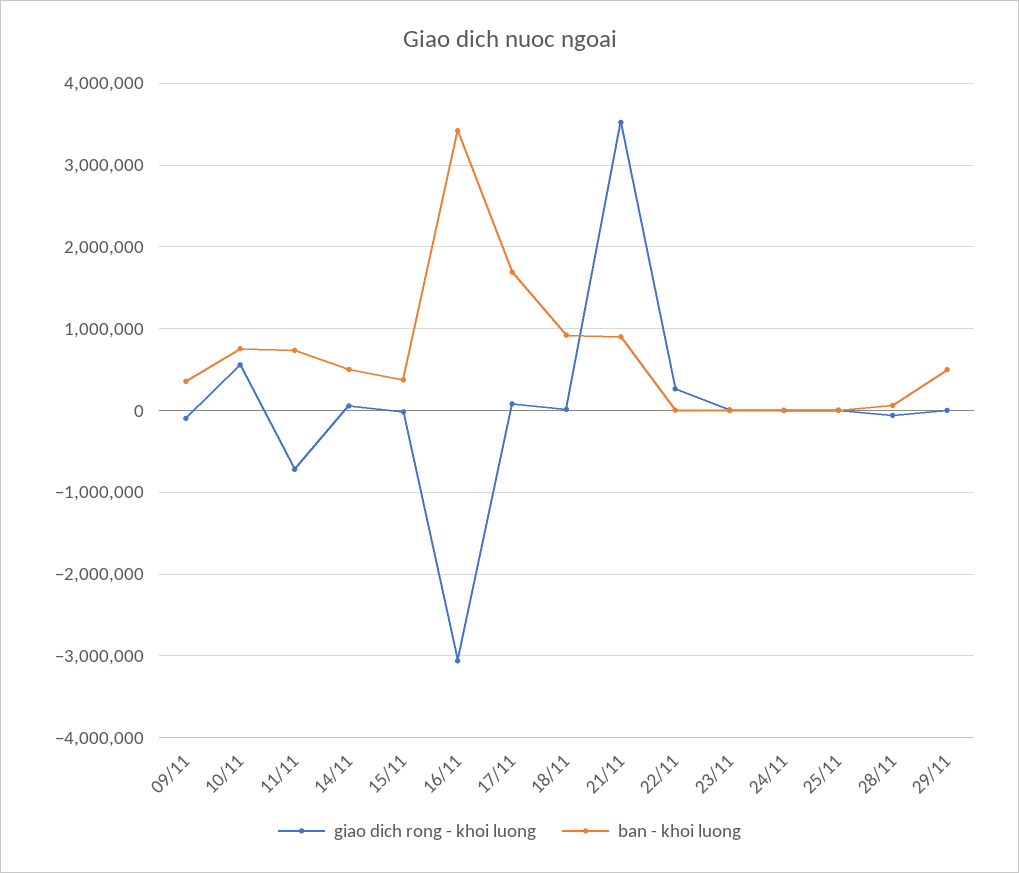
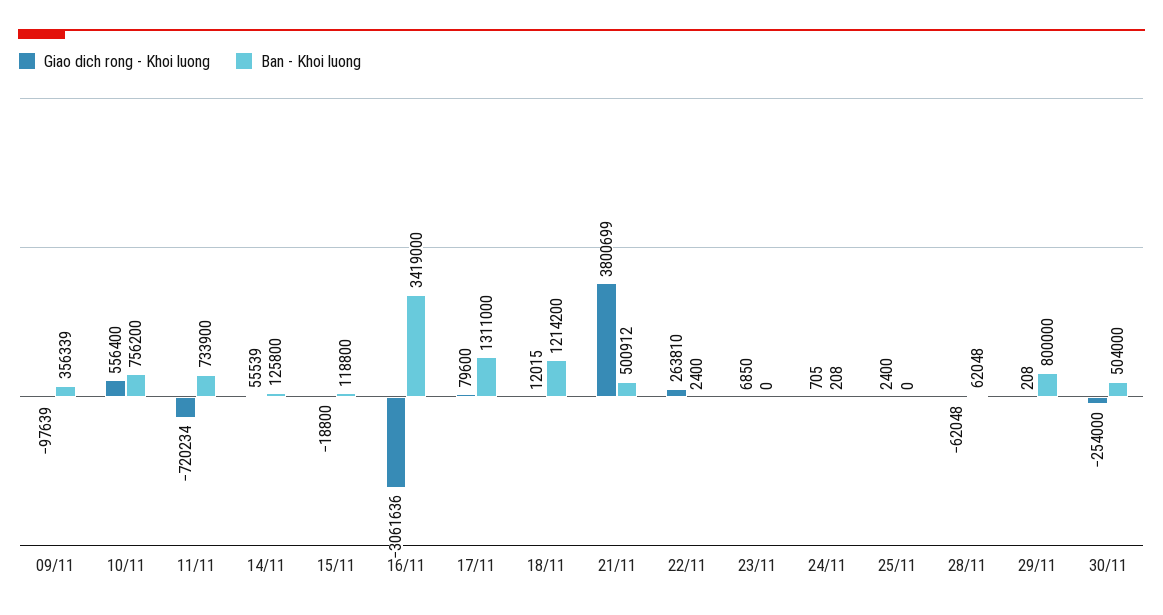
ban - khoi luong, 14/11: 500000 -> 125800
ban - khoi luong, 15/11: 400000 -> 118800
ban - khoi luong, 17/11: 1700000 -> 1311000
ban - khoi luong, 18/11: 900000 -> 1214200
giao dich rong - khoi luong, 21/11: 3500000 -> 3800699
ban - khoi luong, 21/11: 900000 -> 500912
ban - khoi luong, 29/11: 500000 -> 800000
giao dich rong - khoi luong, 30/11: none -> -254000
ban - khoi luong, 30/11: none -> 504000

